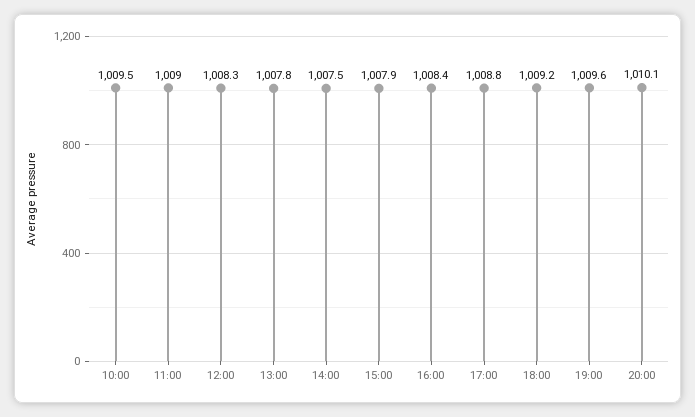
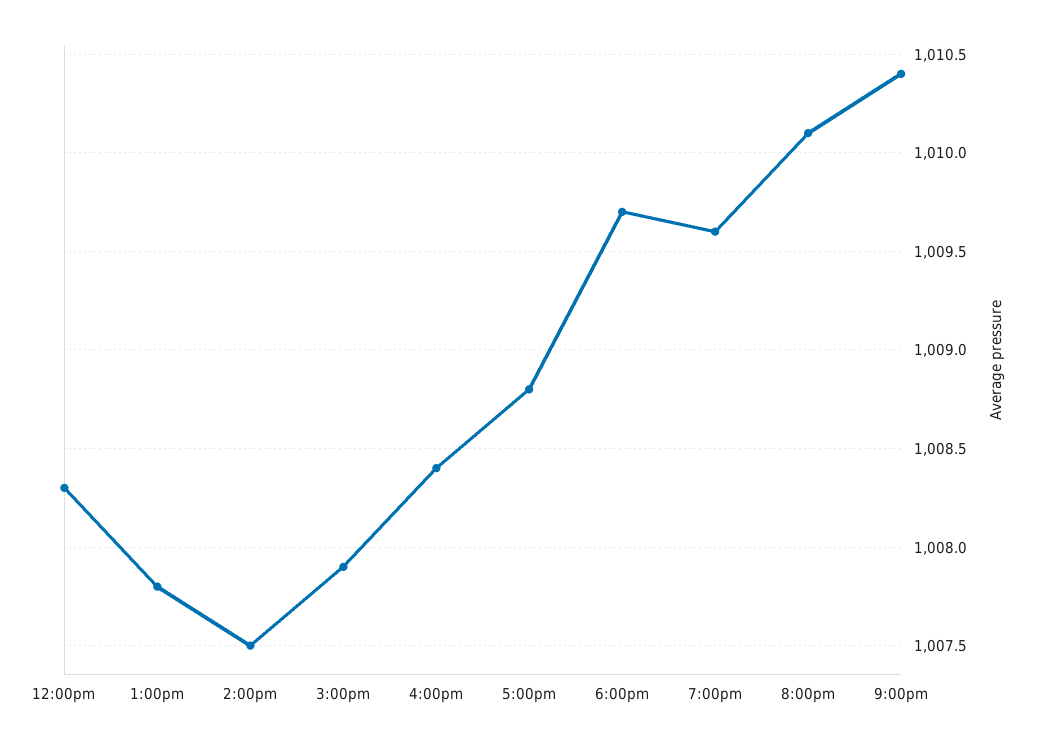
10:00: 1009.5 -> none
11:00: 1009 -> none
18:00: 1009.2 -> 1009.7
9:00pm: none -> 1010.4

